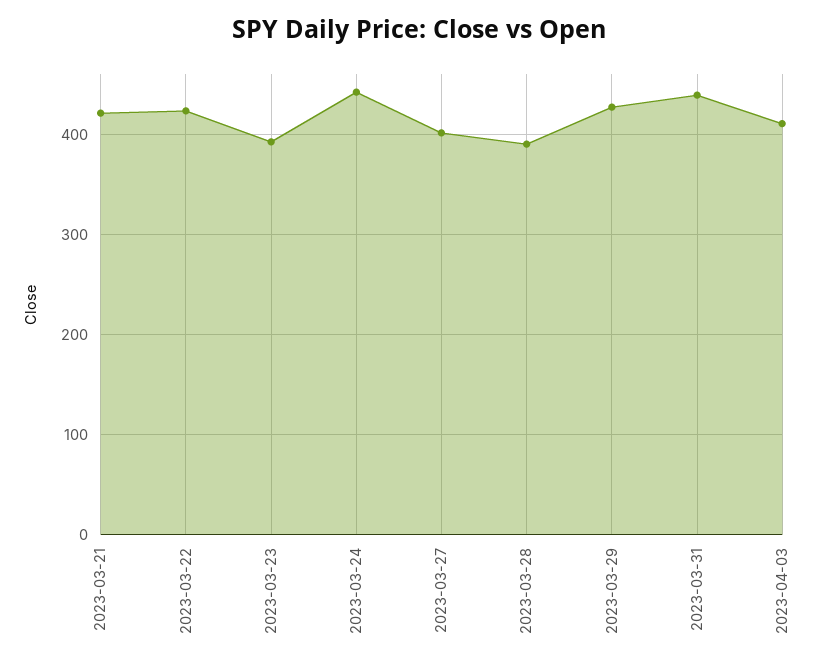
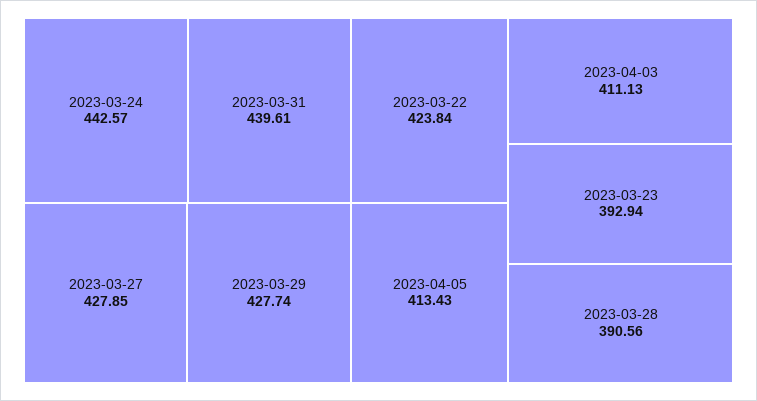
2023-03-21: 420 -> none
2023-03-27: 400 -> 427.85
2023-04-05: none -> 413.43

